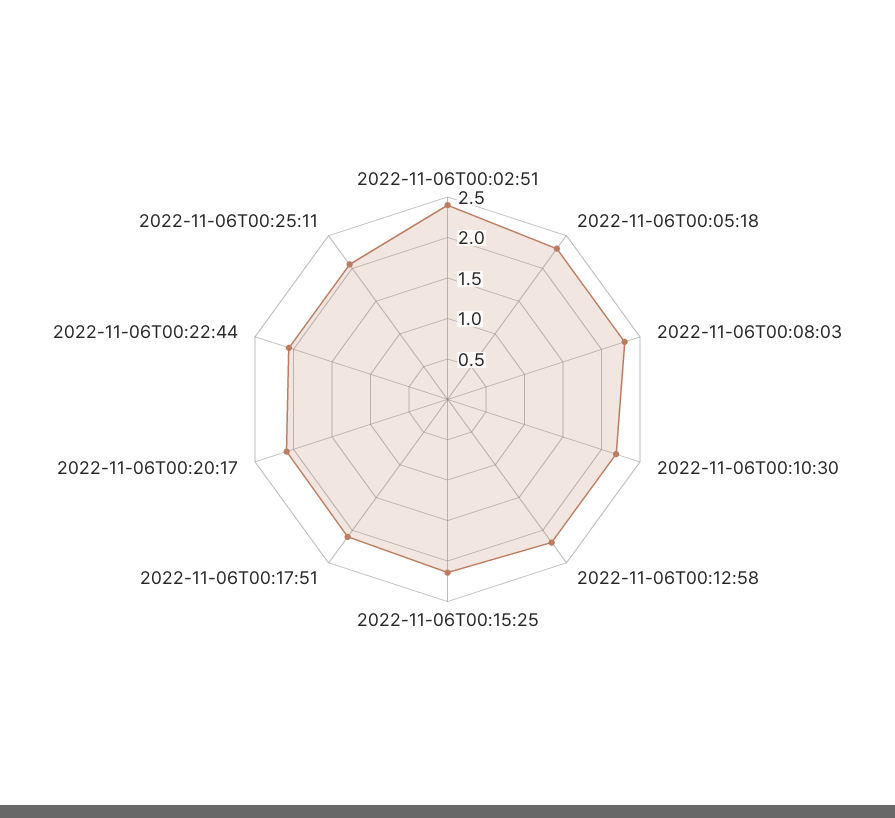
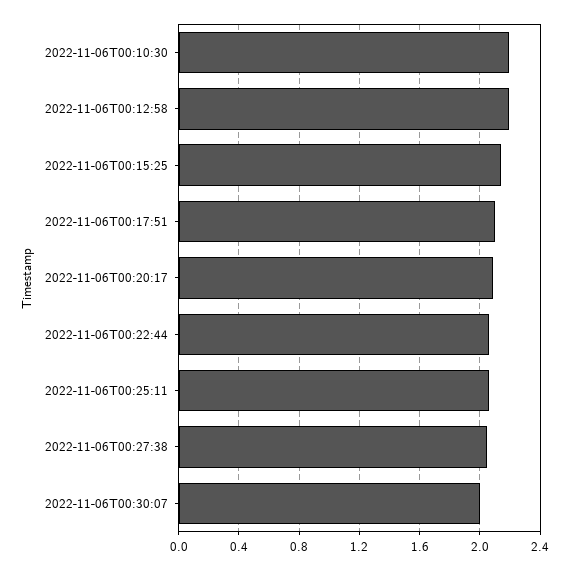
2022-11-06T00:02:51: 2.4 -> none
2022-11-06T00:05:18: 2.3 -> none
2022-11-06T00:08:03: 2.3 -> none
2022-11-06T00:27:38: none -> 2.05
2022-11-06T00:30:07: none -> 2

